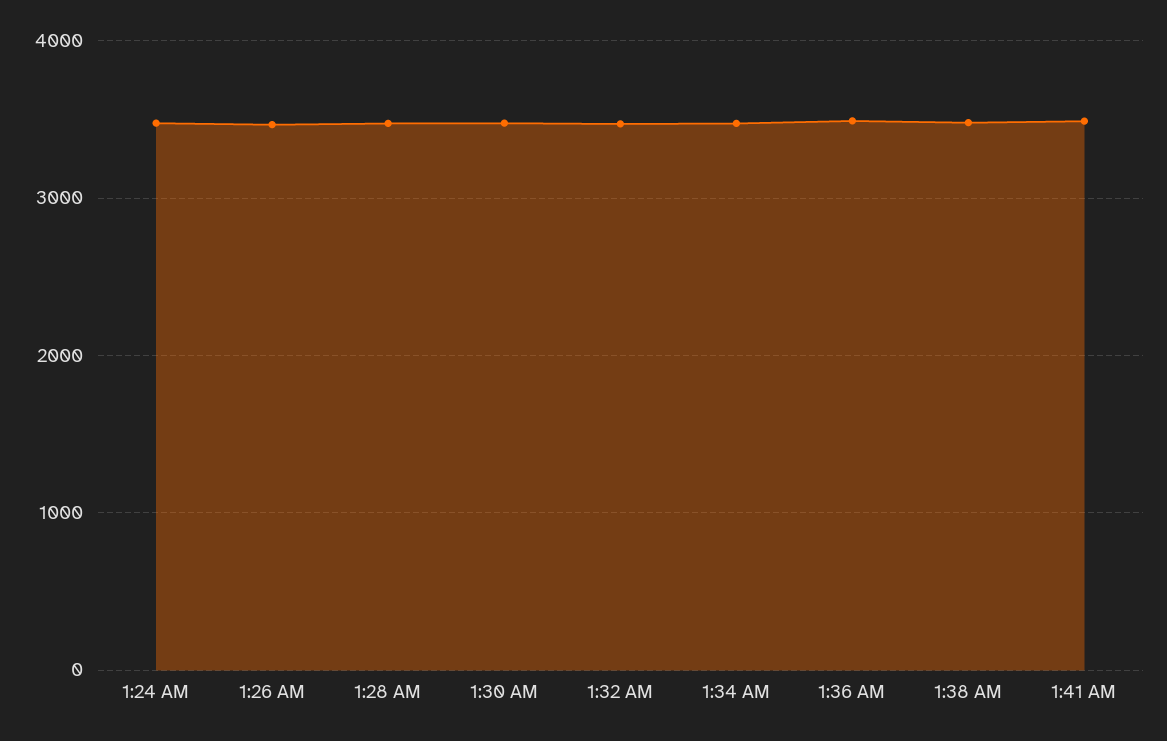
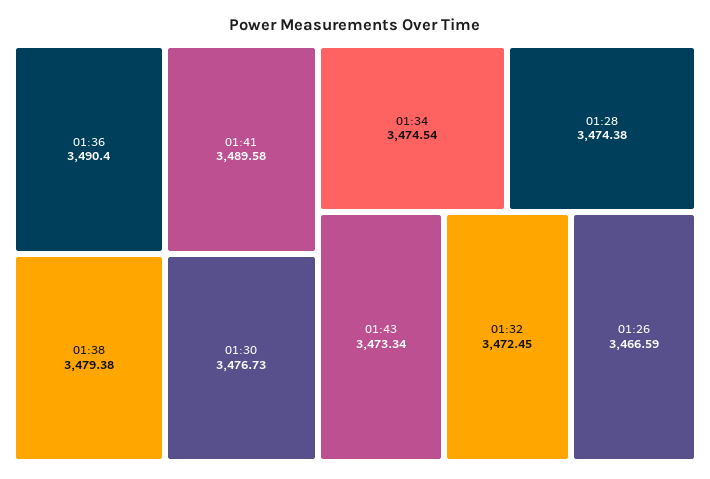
1:24 AM: 3500 -> none
01:43: none -> 3473.34

